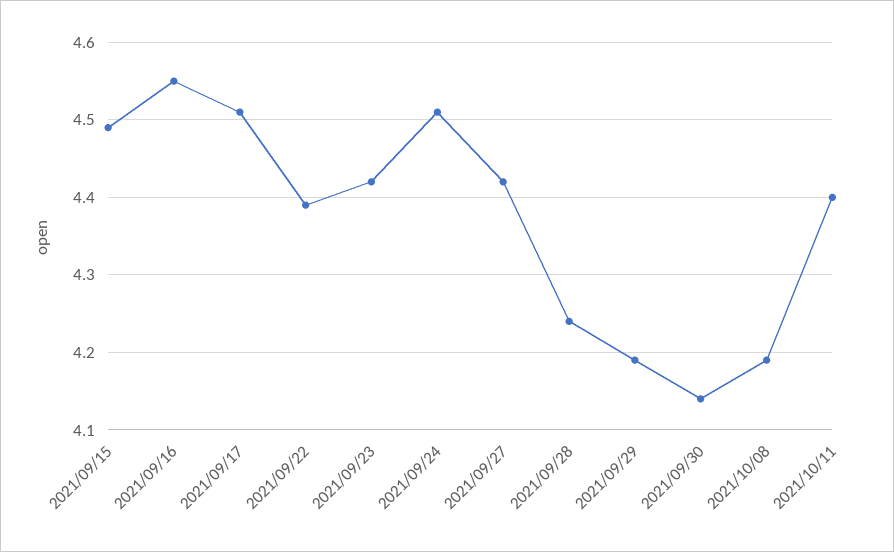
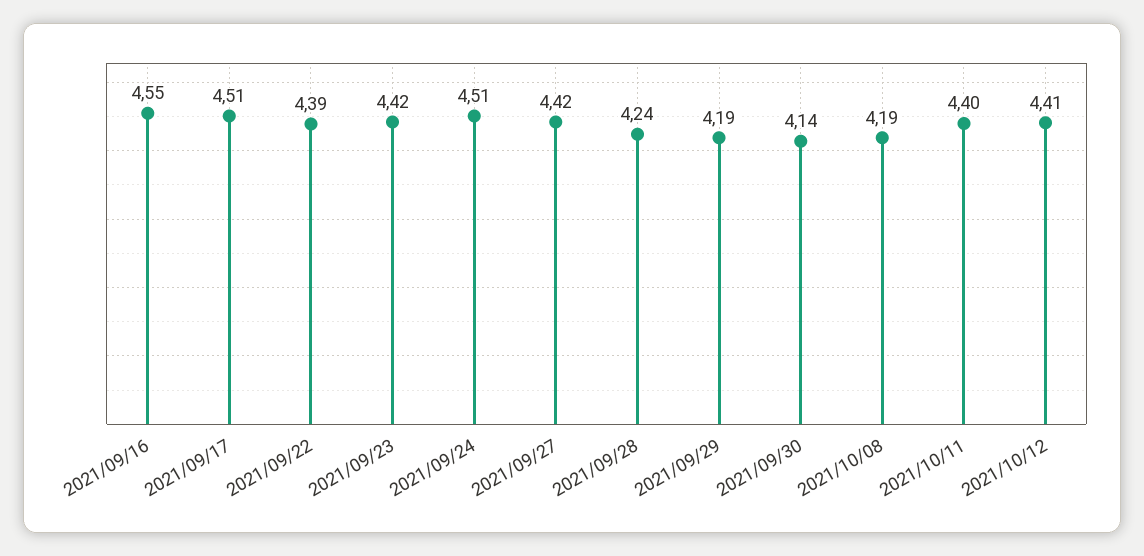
2021/09/15: 4.49 -> none
2021/10/12: none -> 4.41

